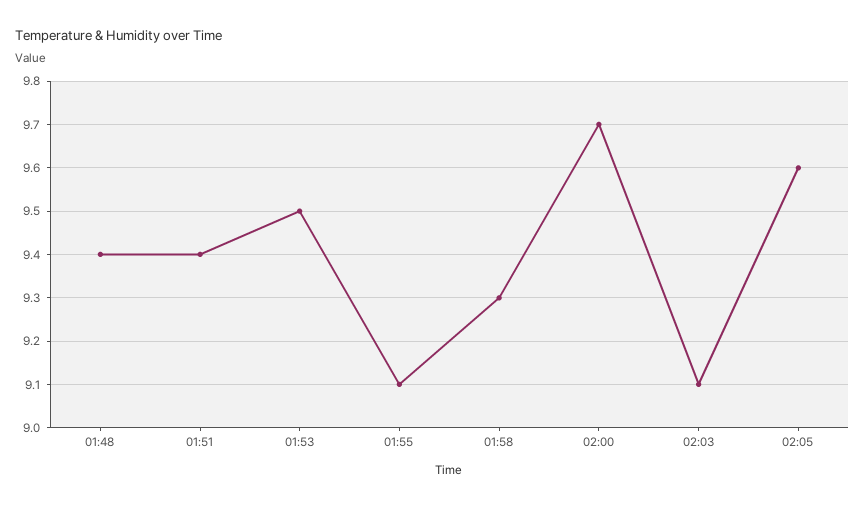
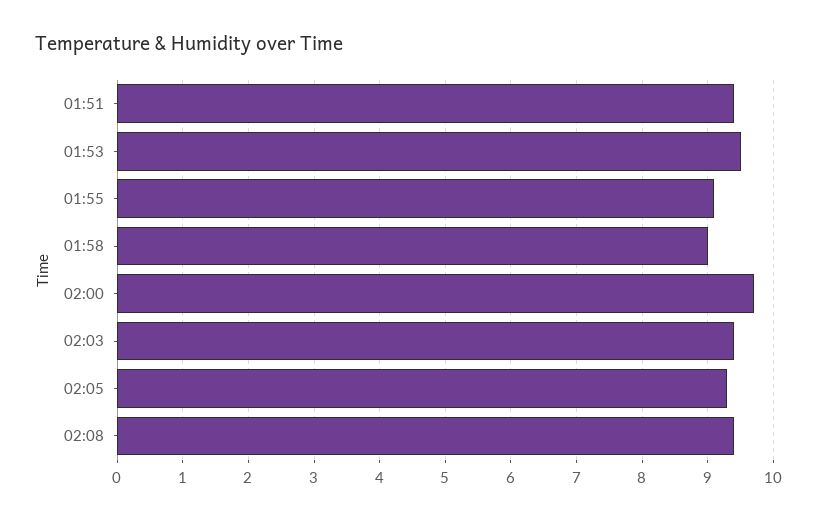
01:48: 9.4 -> none
01:58: 9.3 -> 9
02:03: 9.1 -> 9.4
02:05: 9.6 -> 9.3
02:08: none -> 9.4

